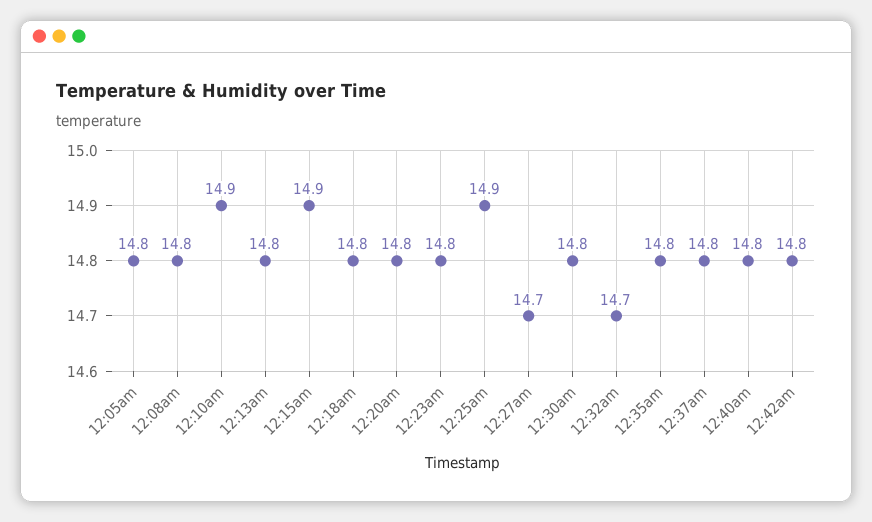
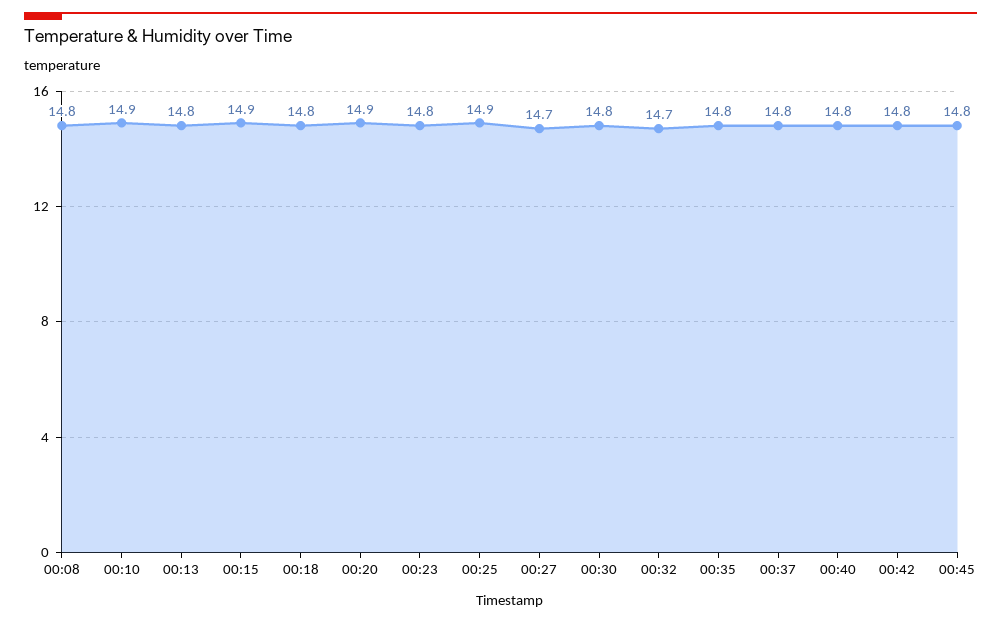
12:05am: 14.8 -> none
12:20am: 14.8 -> 14.9
00:45: none -> 14.8

